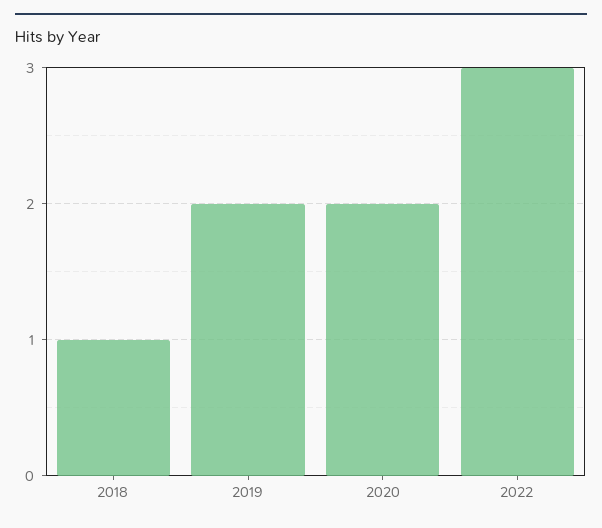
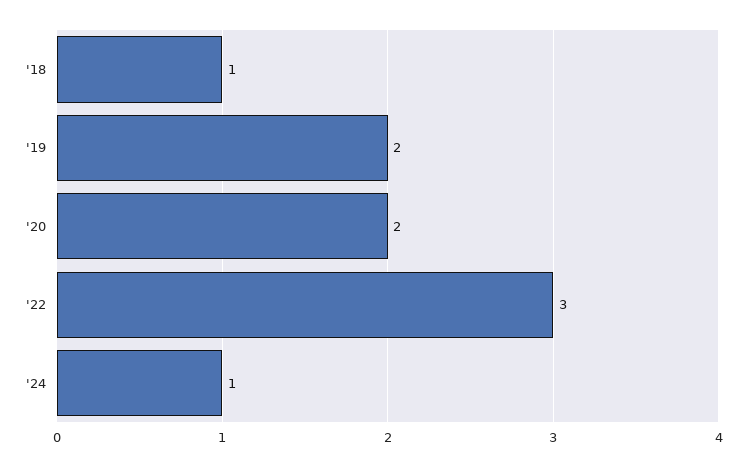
'24: none -> 1

